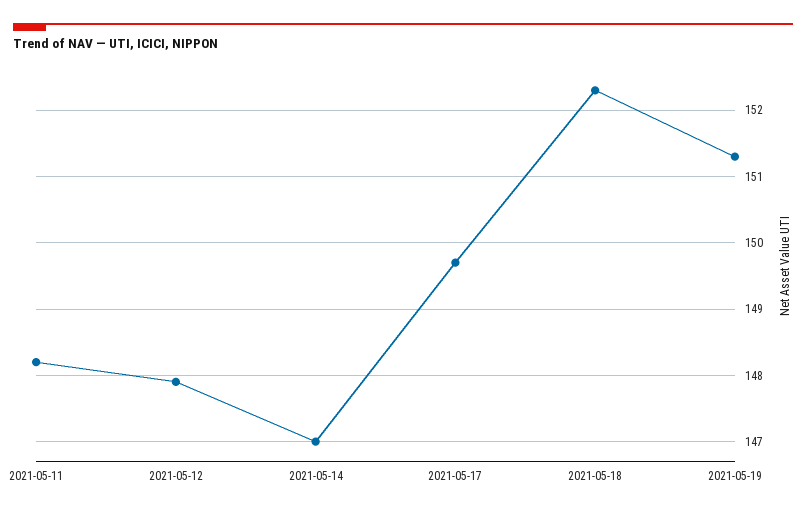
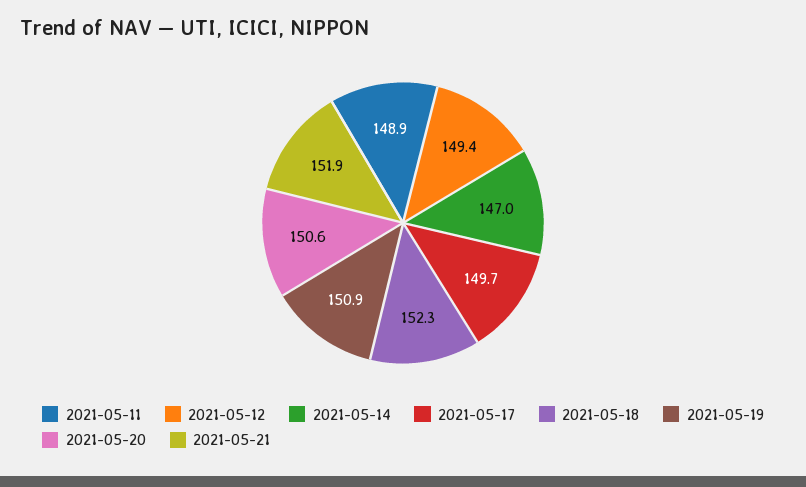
2021-05-11: 148.2 -> 148.9
2021-05-12: 147.9 -> 149.4
2021-05-19: 151.3 -> 150.9
2021-05-20: none -> 150.6
2021-05-21: none -> 151.9

